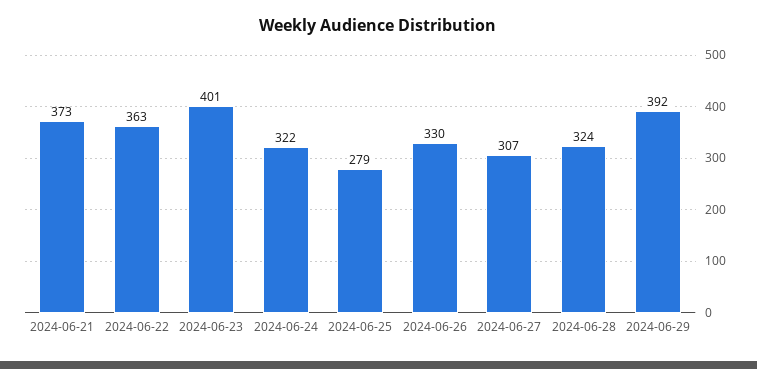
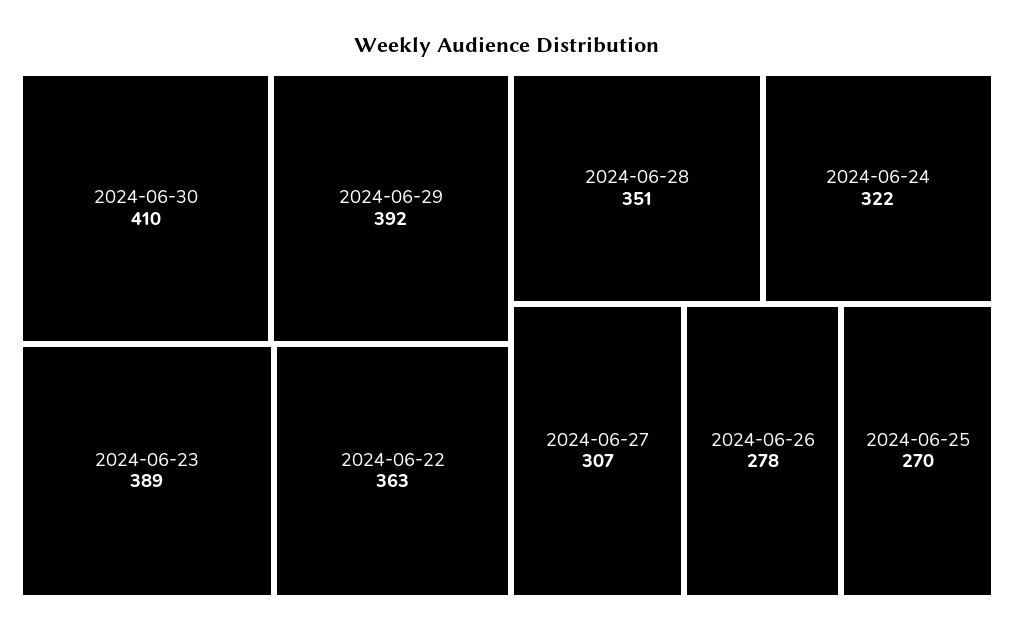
2024-06-21: 373 -> none
2024-06-23: 401 -> 389
2024-06-25: 279 -> 270
2024-06-26: 330 -> 278
2024-06-28: 324 -> 351
2024-06-30: none -> 410

